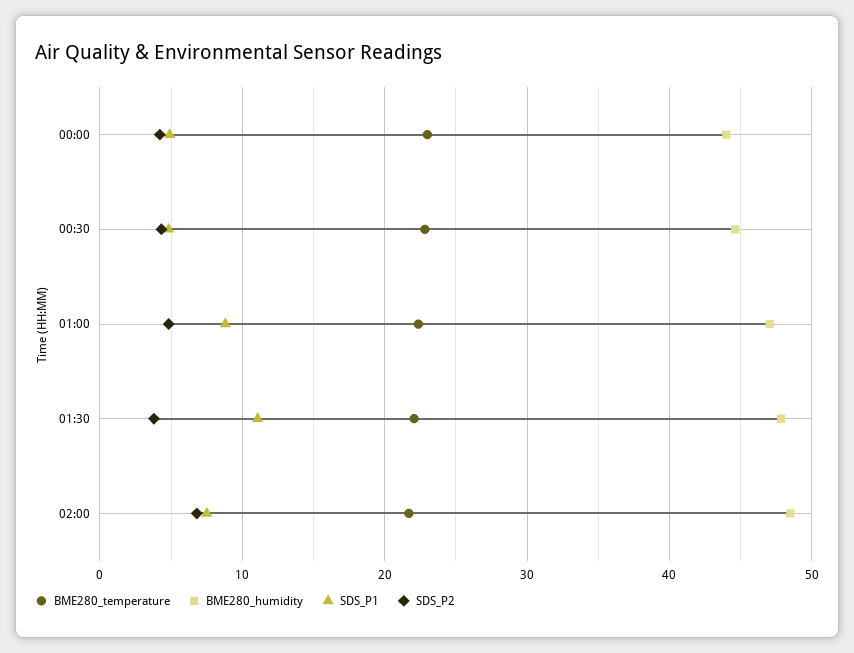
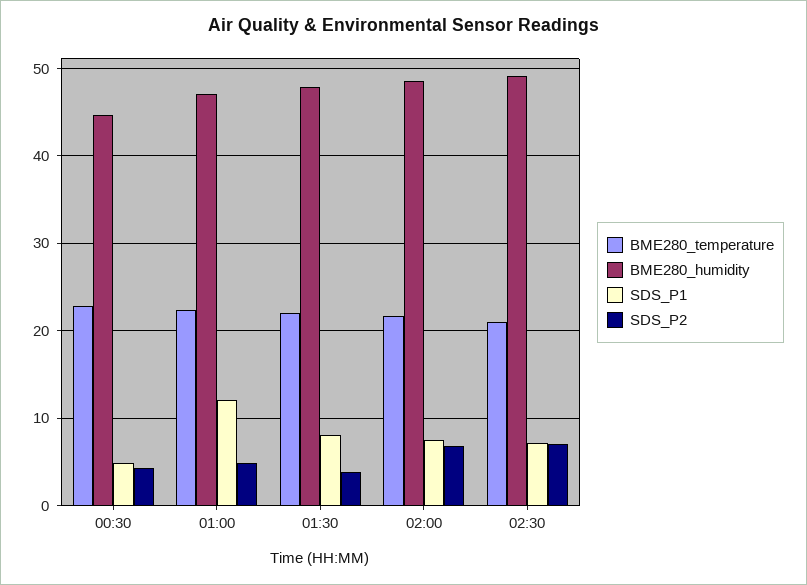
BME280_temperature, 00:00: 23 -> none
BME280_humidity, 00:00: 44 -> none
SDS_P1, 00:00: 5 -> none
SDS_P2, 00:00: 4 -> none
SDS_P1, 01:00: 9 -> 12
SDS_P1, 01:30: 11 -> 8
BME280_temperature, 02:30: none -> 21
BME280_humidity, 02:30: none -> 49
SDS_P1, 02:30: none -> 7
SDS_P2, 02:30: none -> 7

